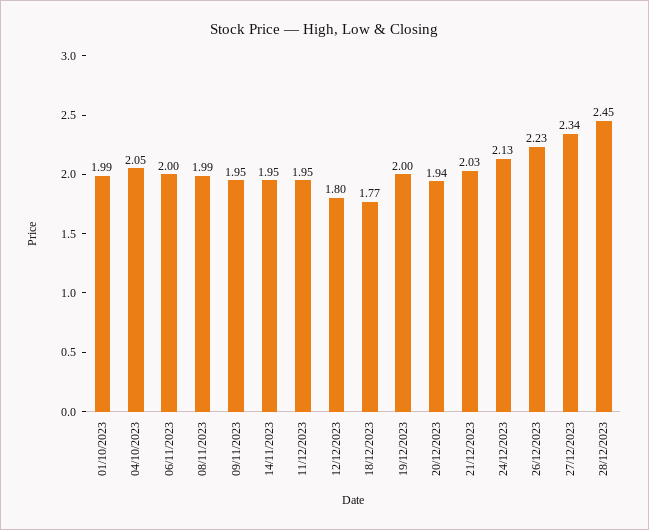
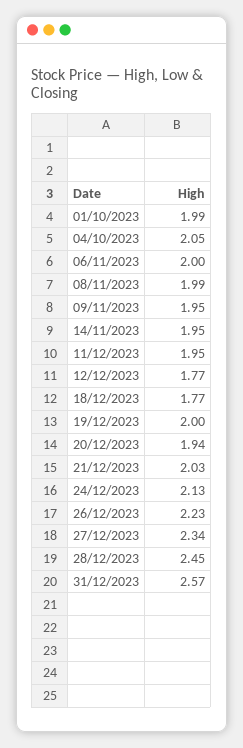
12/12/2023: 1.8 -> 1.77
31/12/2023: none -> 2.57

